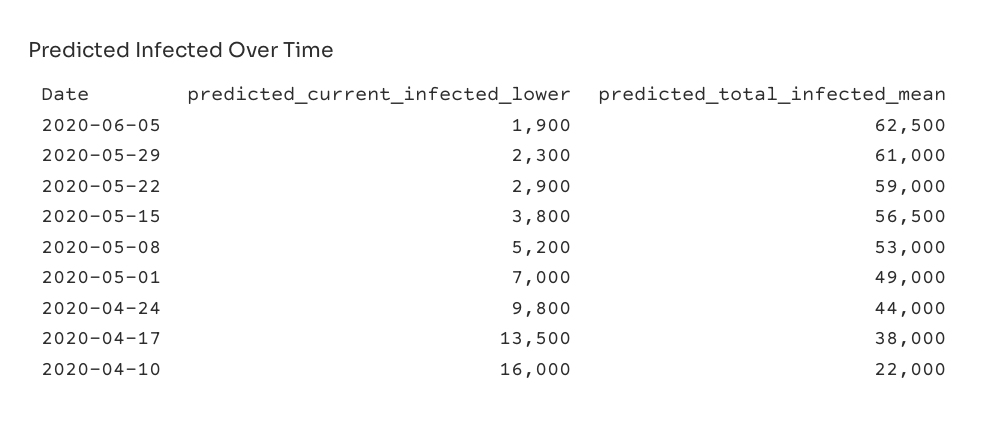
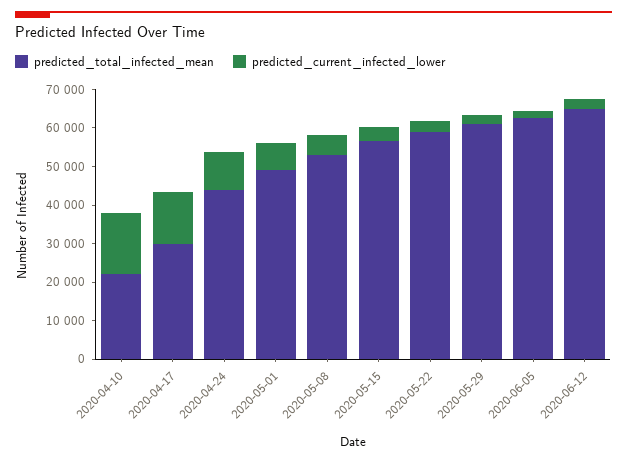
predicted_total_infected_mean, 2020-04-17: 38000 -> 30000
predicted_total_infected_mean, 2020-06-12: none -> 65000
predicted_current_infected_lower, 2020-06-12: none -> 2500

